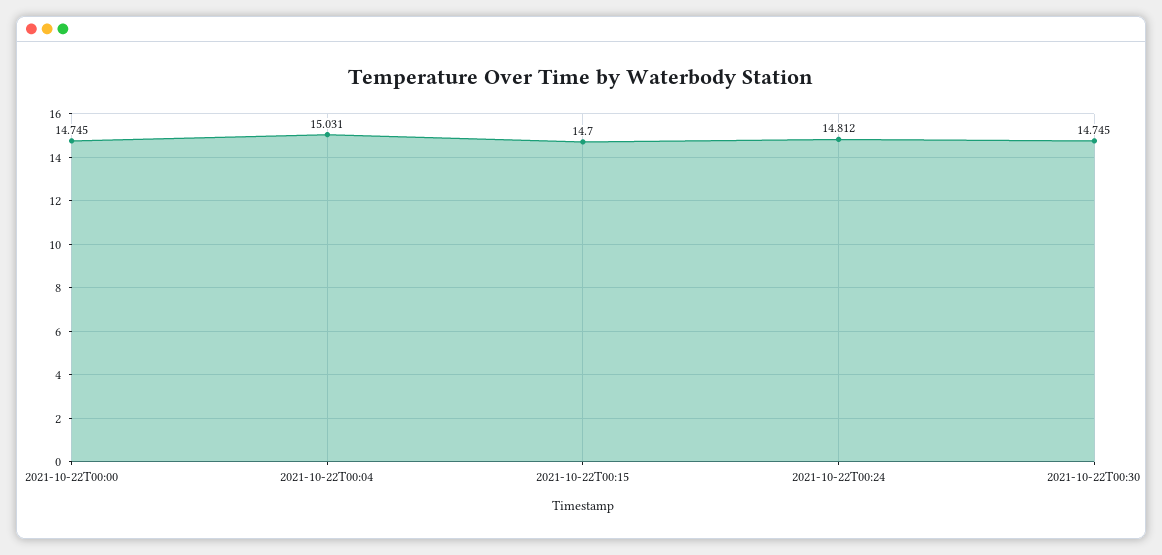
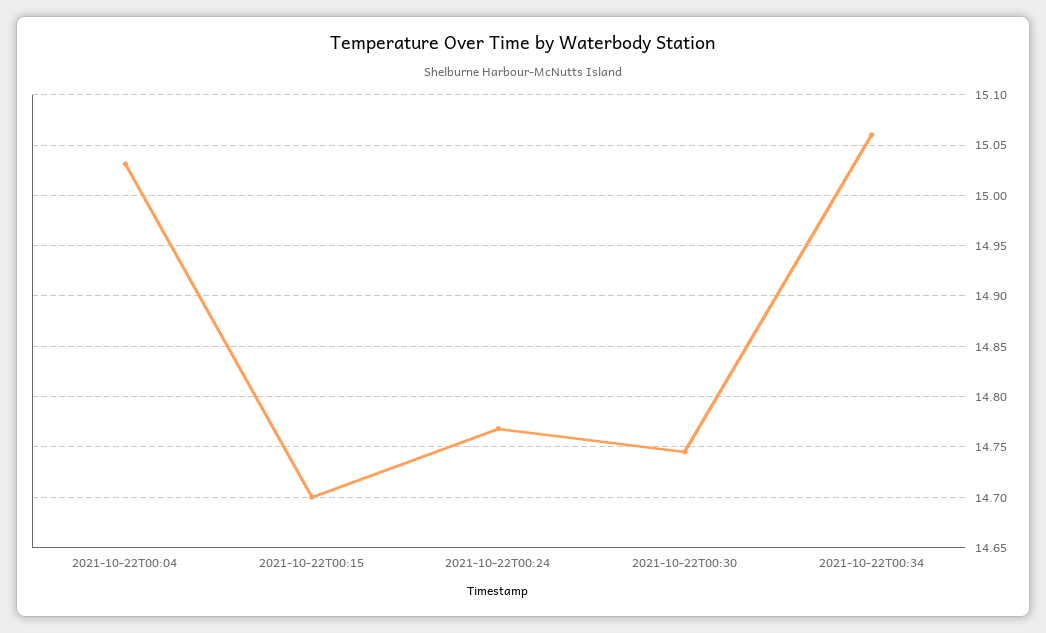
2021-10-22T00:00: 14.745 -> none
2021-10-22T00:24: 14.812 -> 14.77
2021-10-22T00:34: none -> 15.06

